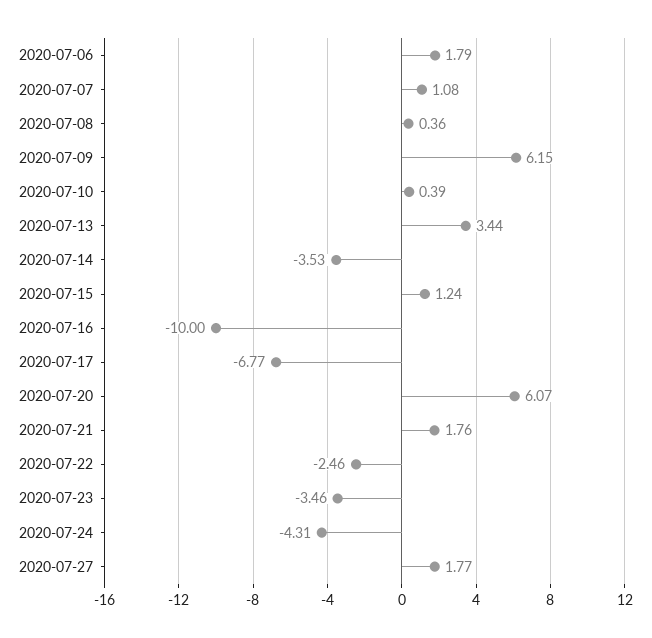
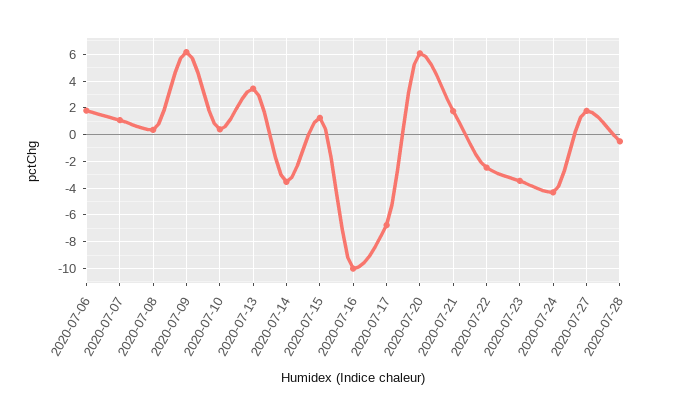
2020-07-28: none -> -0.5

